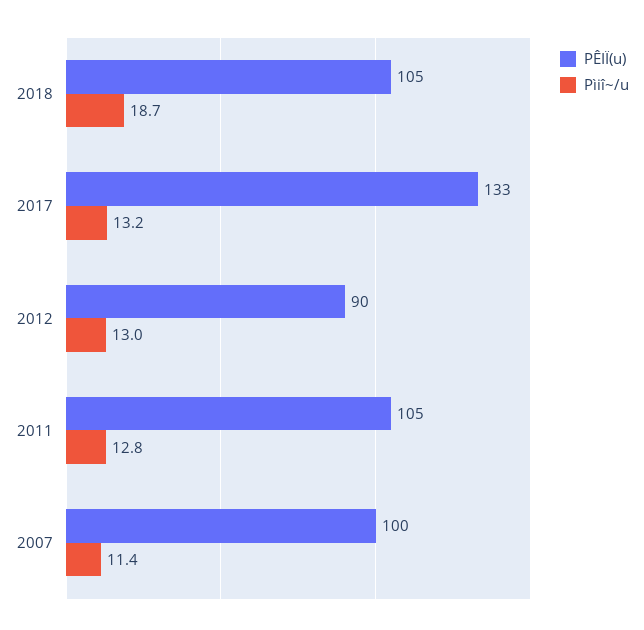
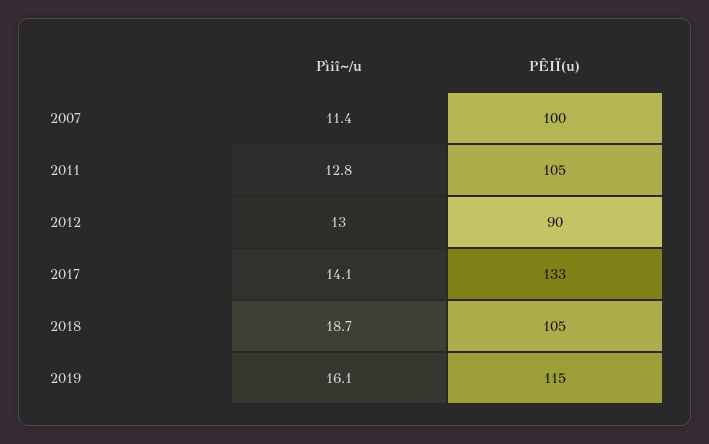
Pìiî~/u, 2017: 13.2 -> 14.1
Pìiî~/u, 2019: none -> 16.1
PÊIÏ(u), 2019: none -> 115

